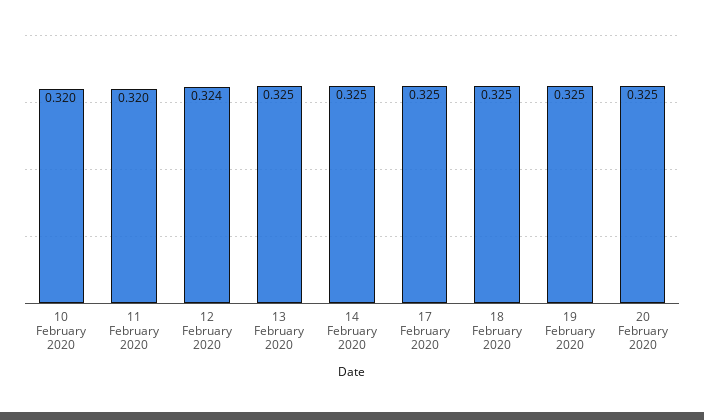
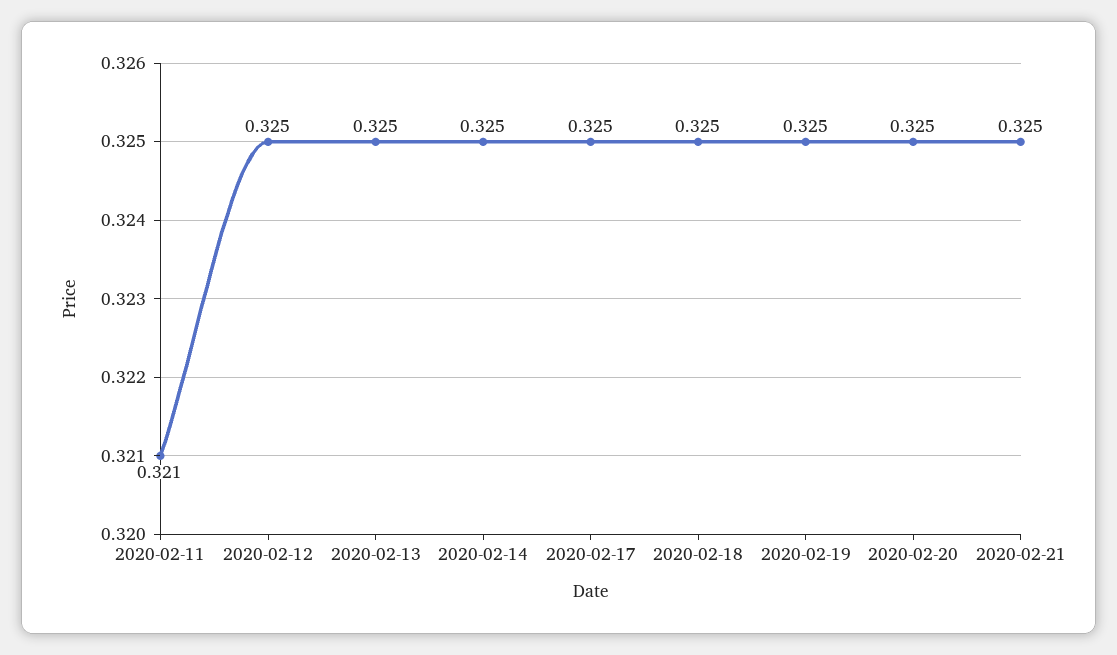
10 February 2020: 0.32 -> none
11 February 2020: 0.32 -> 0.321
12 February 2020: 0.324 -> 0.325
2020-02-21: none -> 0.325

